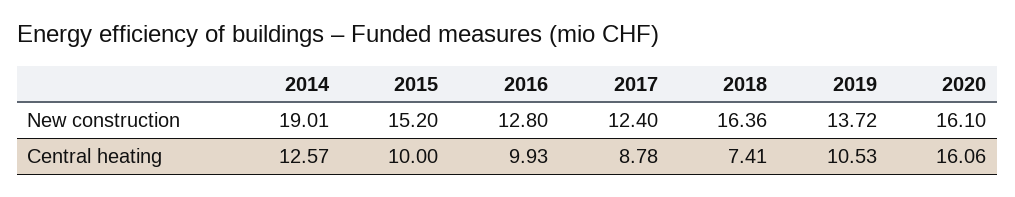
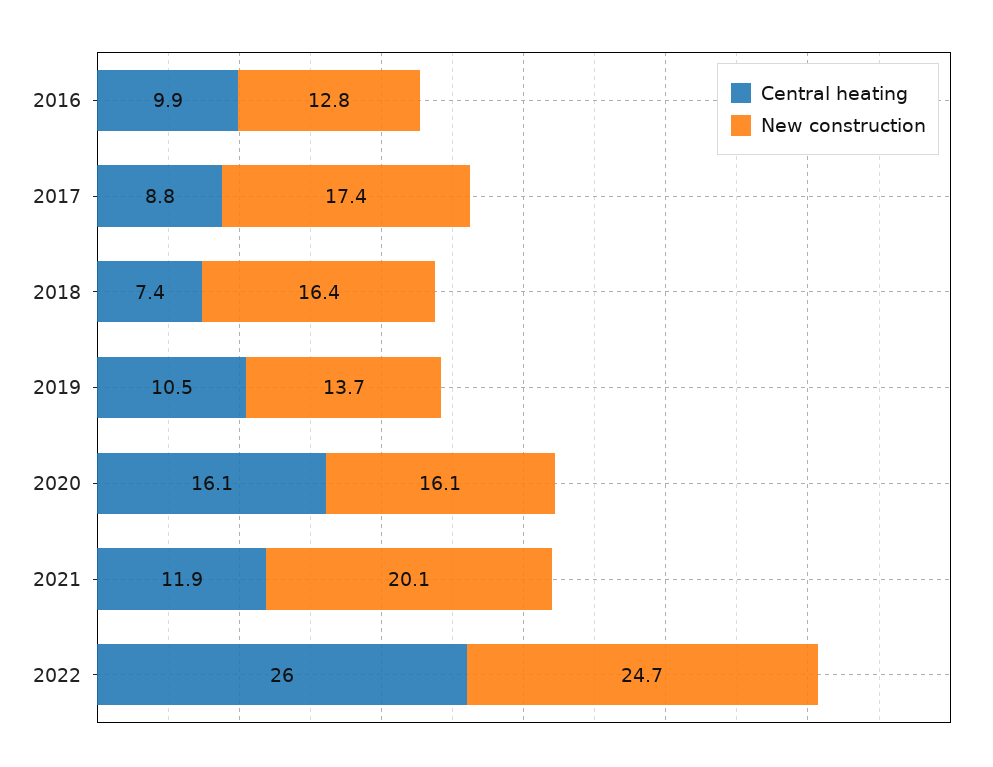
New construction, 2014: 19.01 -> none
New construction, 2015: 15.2 -> none
New construction, 2017: 12.4 -> 17.4
Central heating, 2014: 12.57 -> none
Central heating, 2015: 10 -> none
Central heating, 2021: none -> 11.9
New construction, 2021: none -> 20.1
Central heating, 2022: none -> 26
New construction, 2022: none -> 24.7

